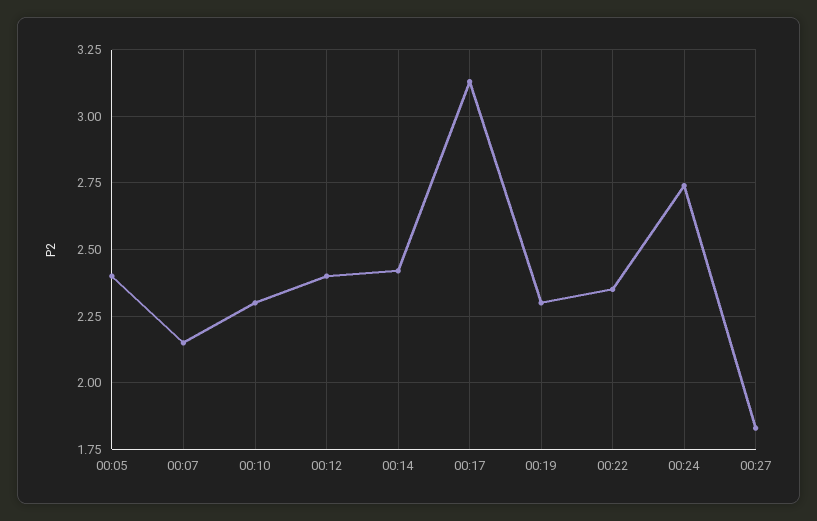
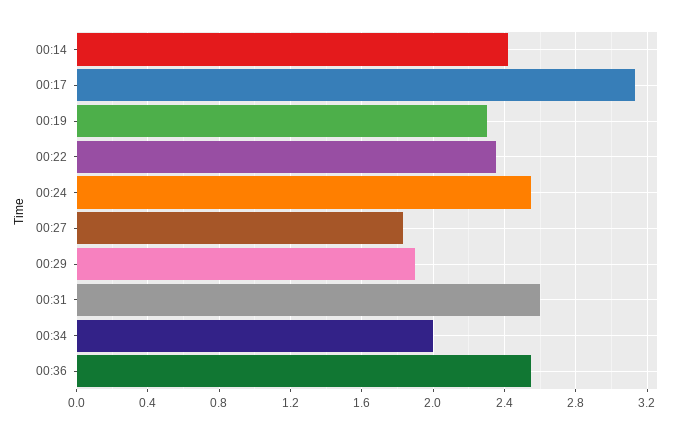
00:05: 2.4 -> none
00:07: 2.15 -> none
00:10: 2.3 -> none
00:12: 2.4 -> none
00:24: 2.75 -> 2.55
00:29: none -> 1.9
00:31: none -> 2.6
00:34: none -> 2
00:36: none -> 2.55

